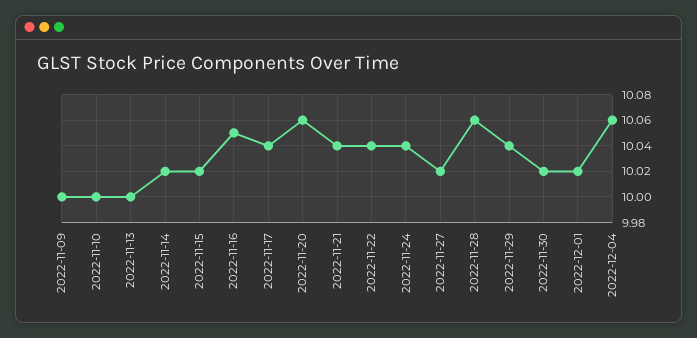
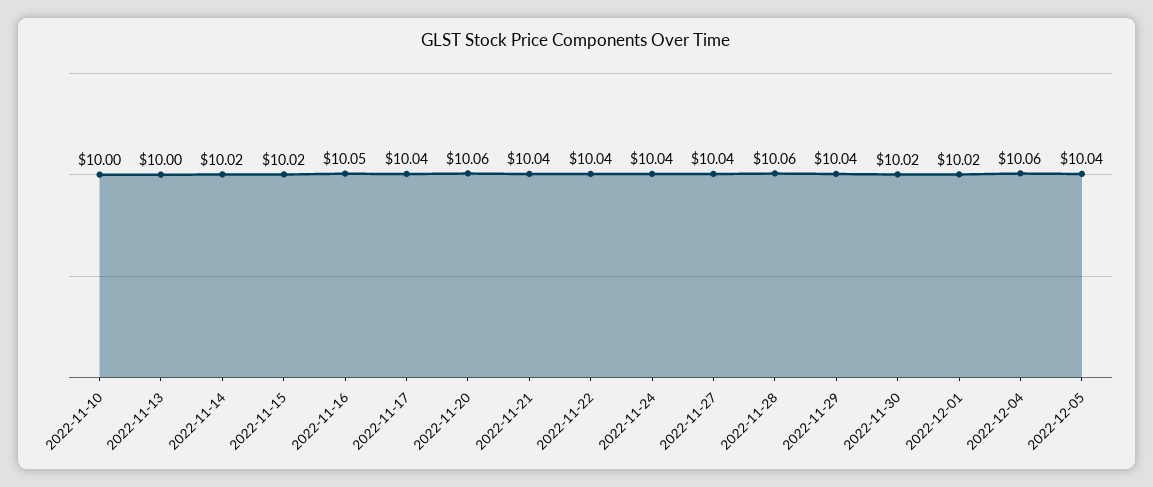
2022-11-09: 10 -> none
2022-11-27: 10.02 -> 10.04
2022-12-05: none -> 10.04

